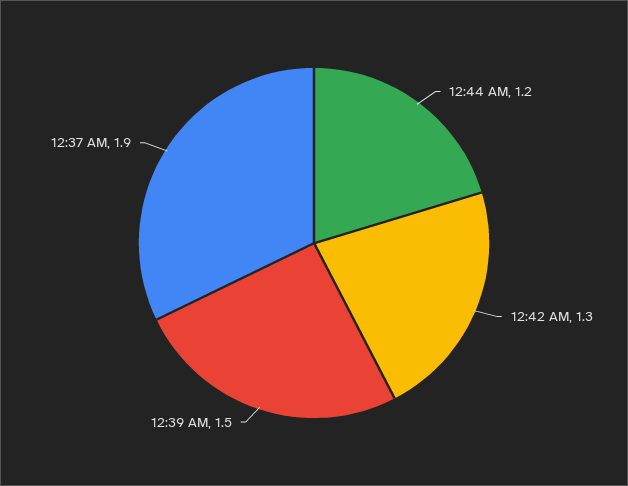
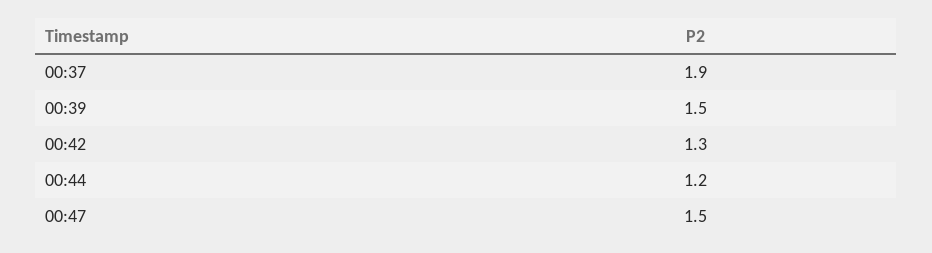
00:47: none -> 1.5

